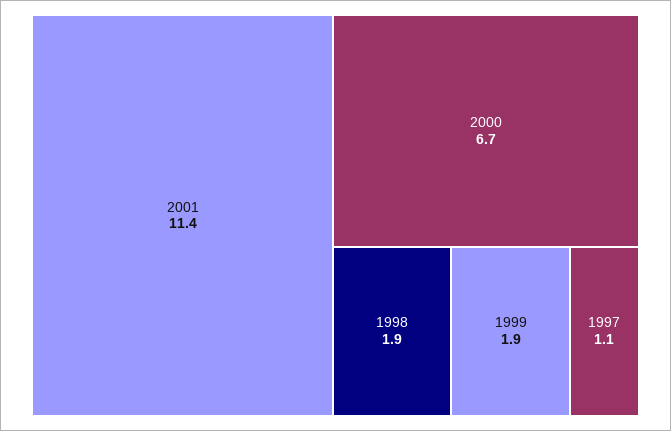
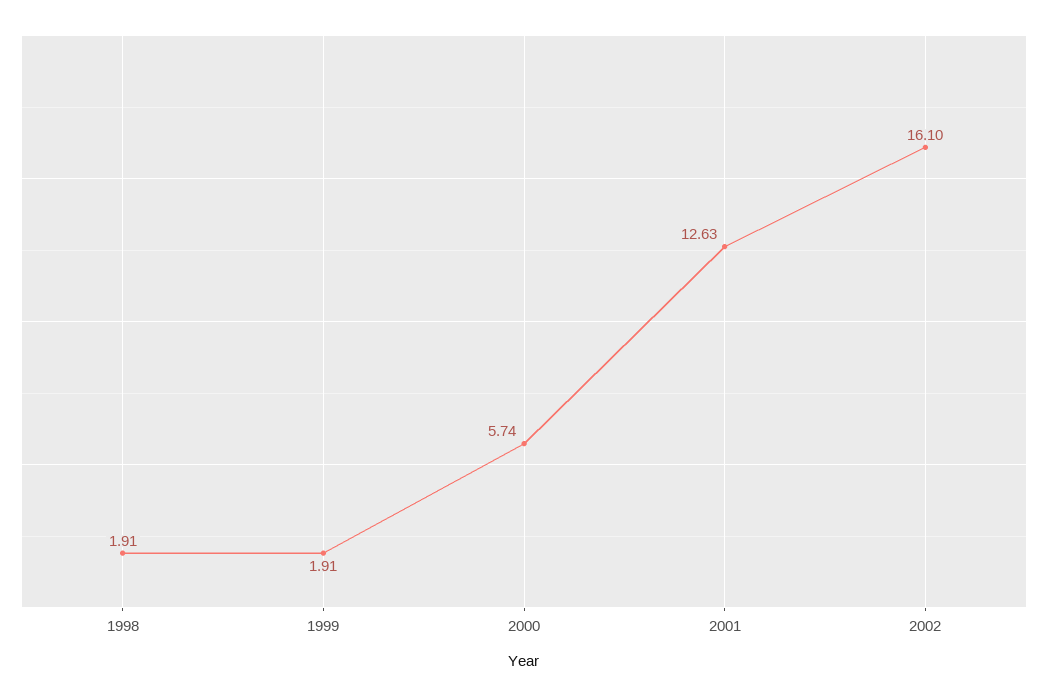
2001: 11.4 -> 12.63
2000: 6.7 -> 5.74
1997: 1.1 -> none
2002: none -> 16.1

